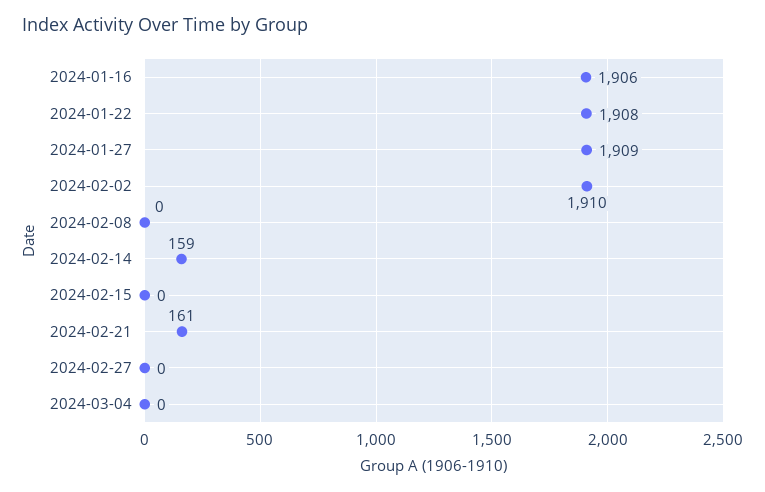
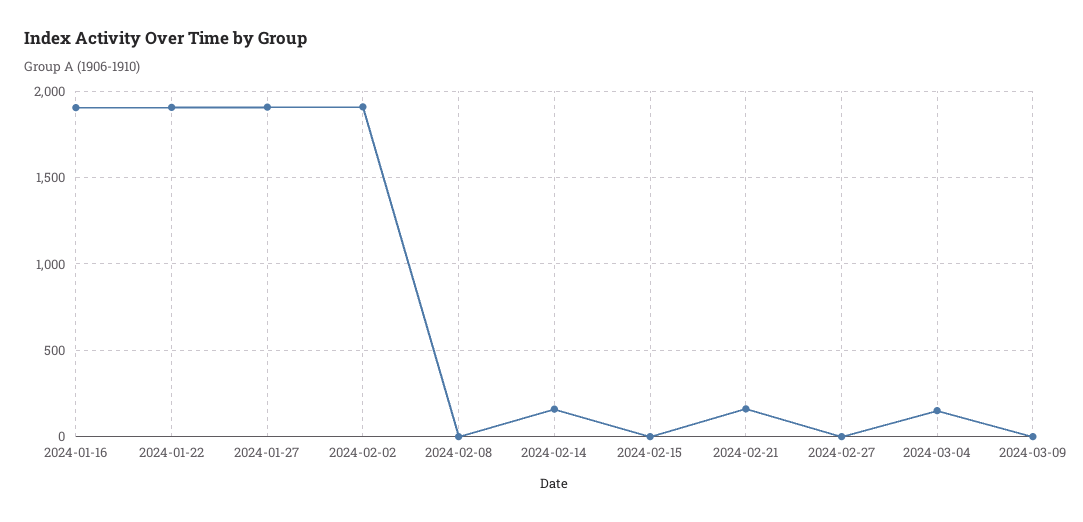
2024-03-04: 0 -> 150
2024-03-09: none -> 0

